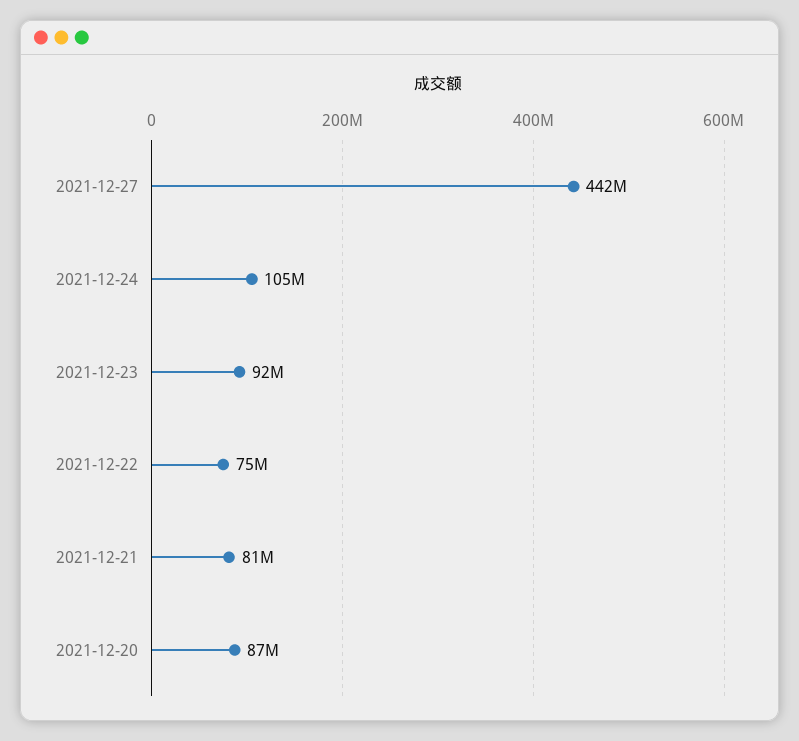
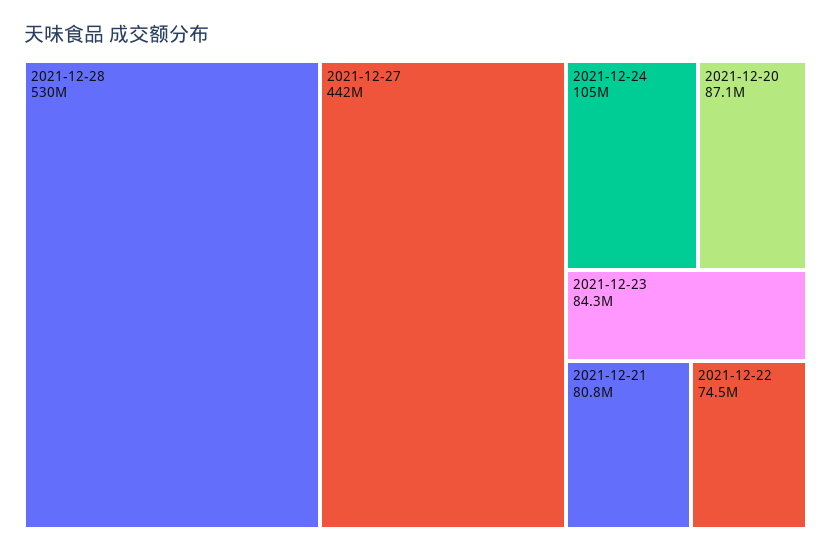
2021-12-23: 92000000 -> 84300000
2021-12-28: none -> 530000000

